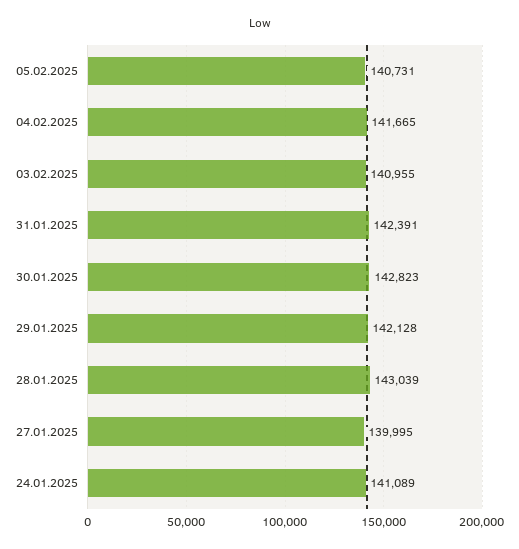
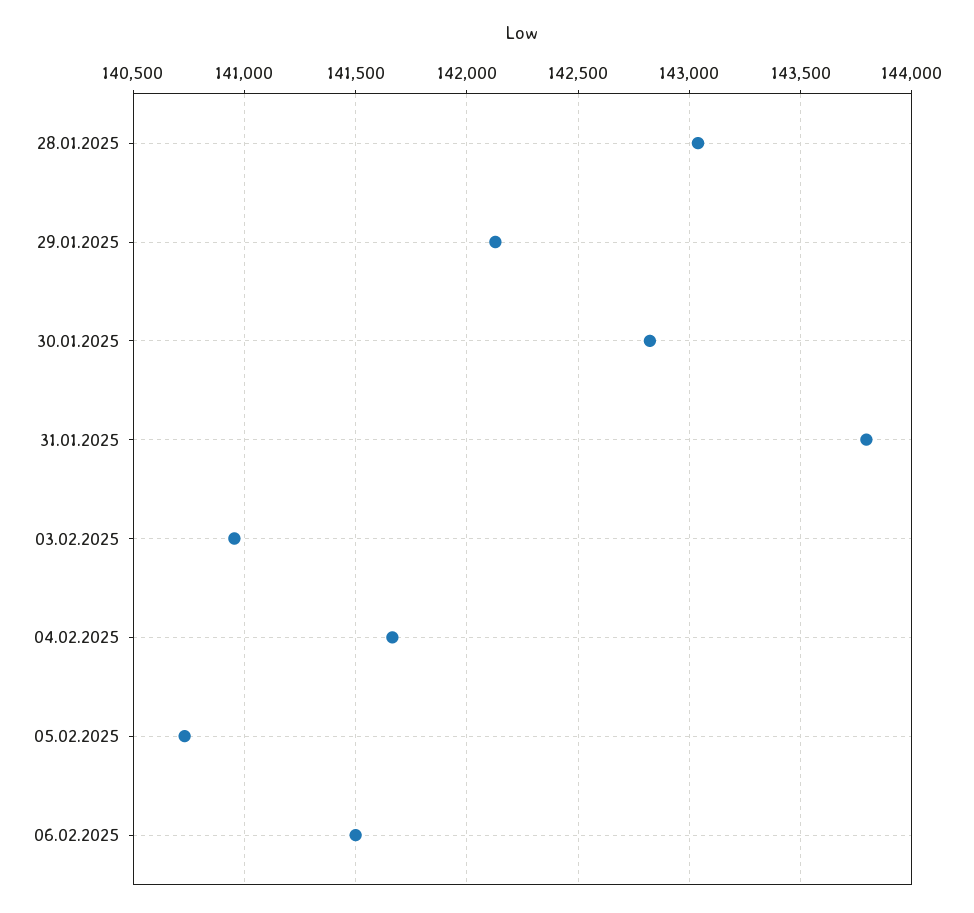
31.01.2025: 142391 -> 143800
27.01.2025: 139995 -> none
24.01.2025: 141089 -> none
06.02.2025: none -> 141500

